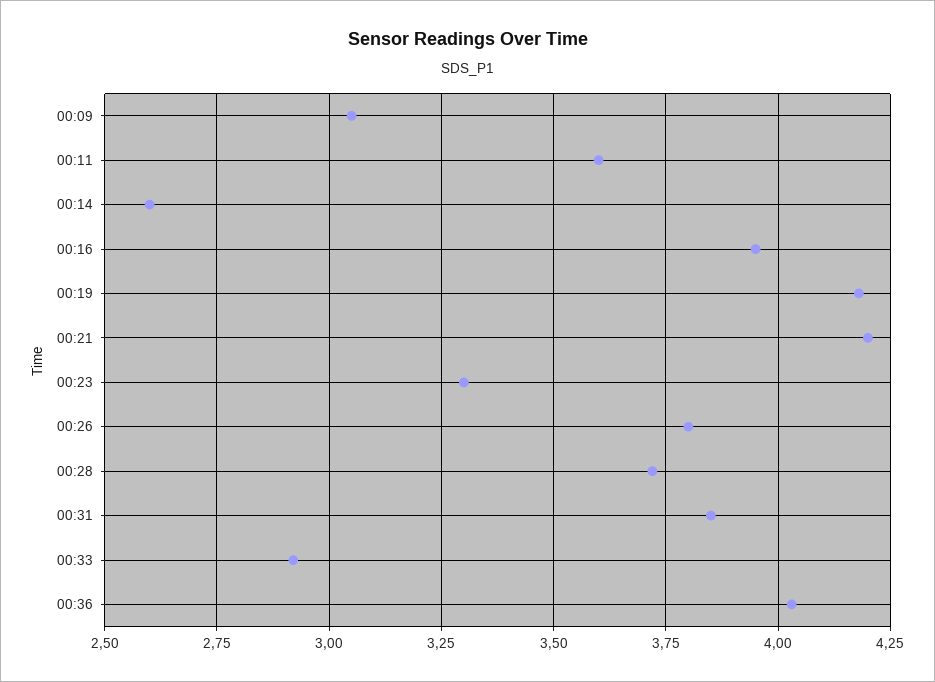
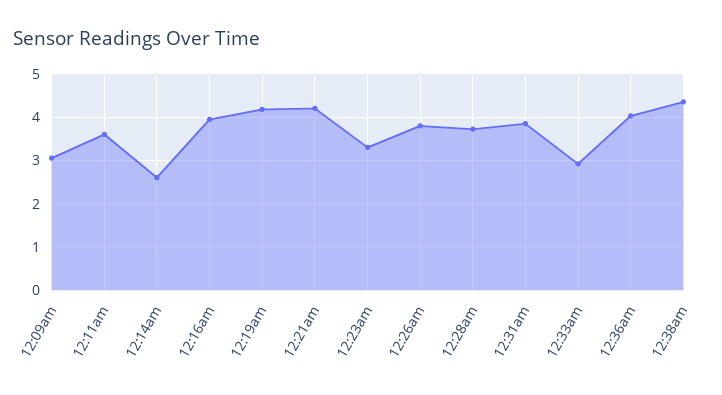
12:38am: none -> 4.4

